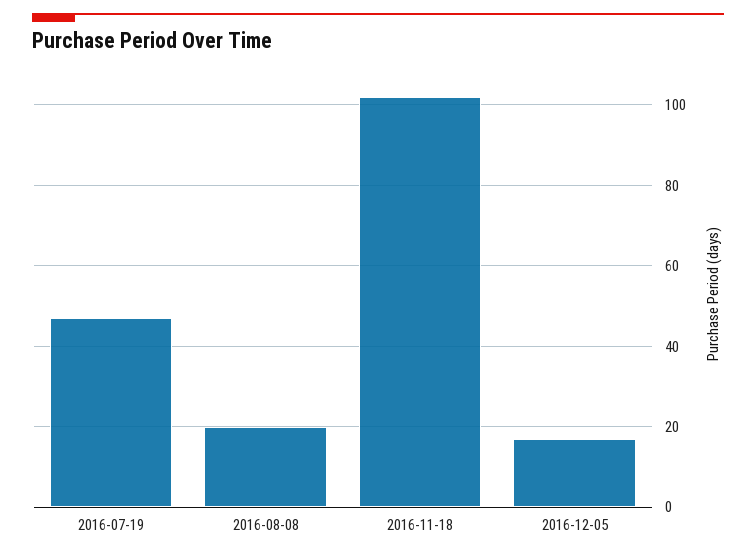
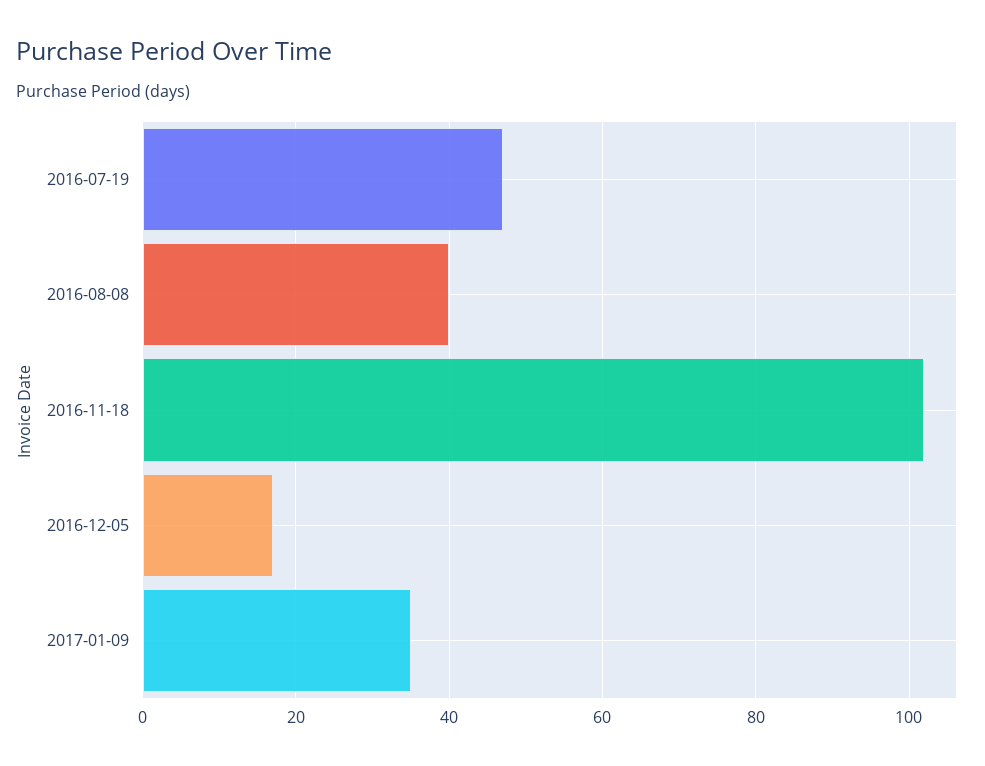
2016-08-08: 20 -> 40
2017-01-09: none -> 35

